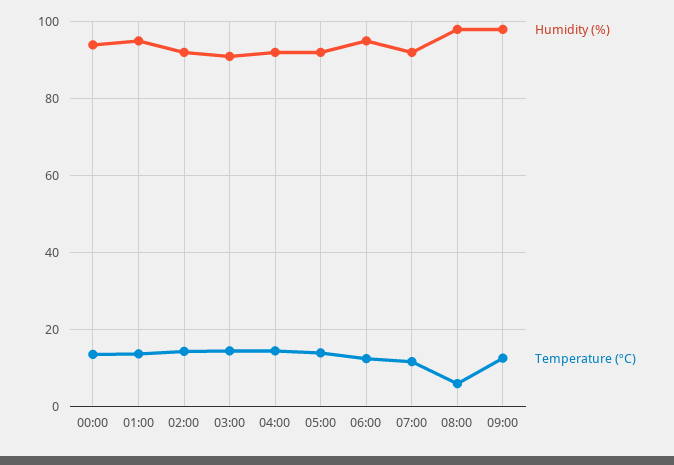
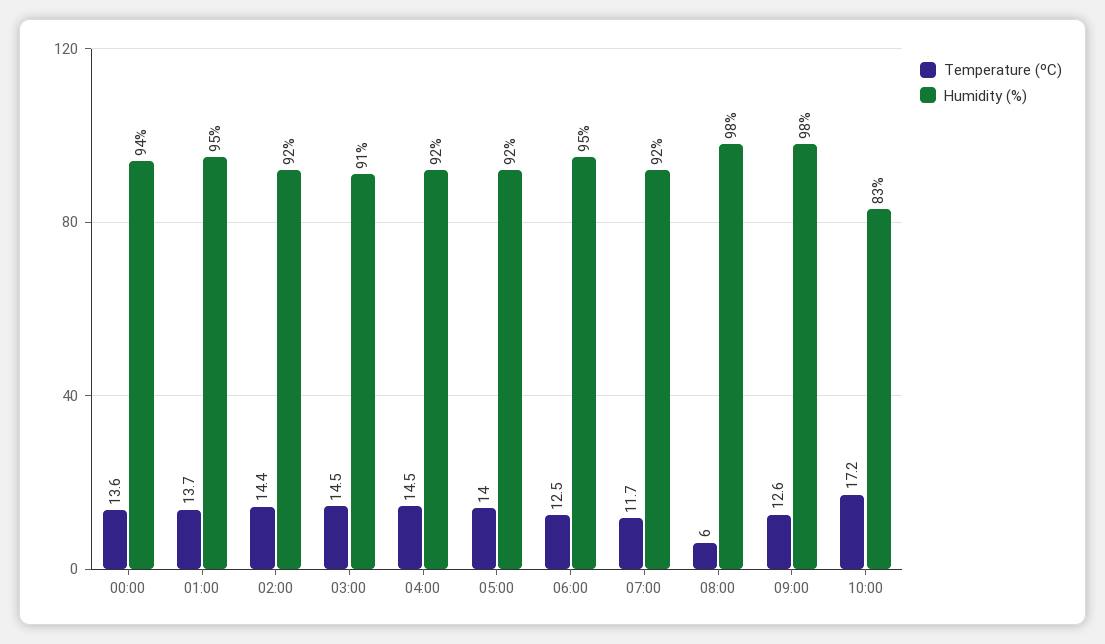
Temperature (ºC), 10:00: none -> 17.2
Humidity (%), 10:00: none -> 83

